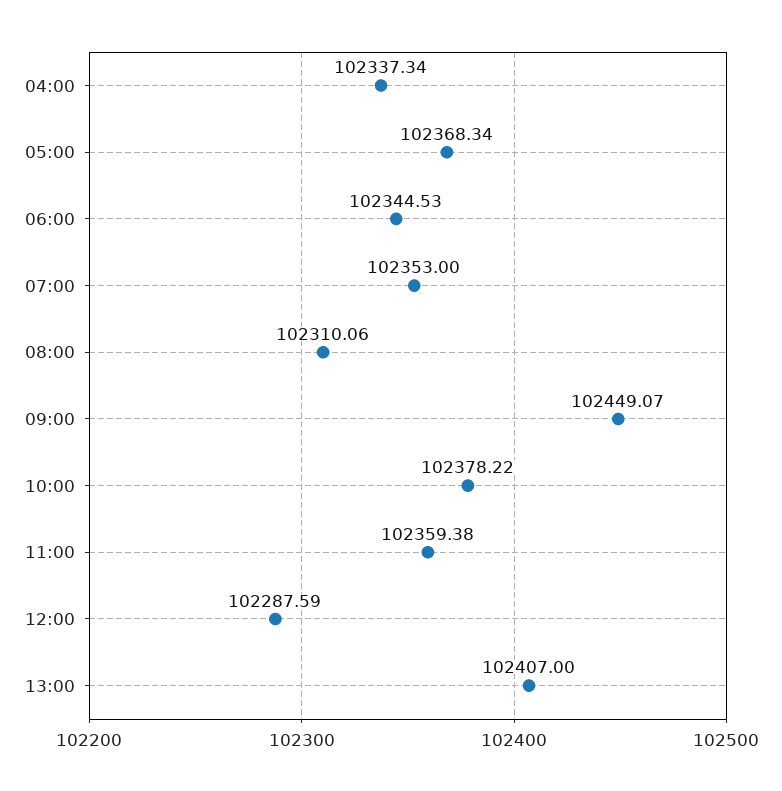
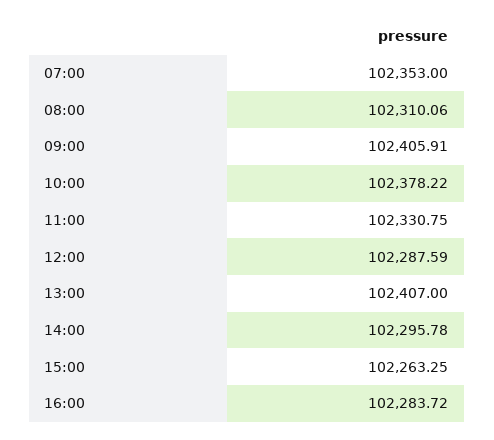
04:00: 102337.34 -> none
05:00: 102368.34 -> none
06:00: 102344.53 -> none
09:00: 102449.07 -> 102405.91
11:00: 102359.38 -> 102330.75
14:00: none -> 102295.78
15:00: none -> 102263.25
16:00: none -> 102283.72

